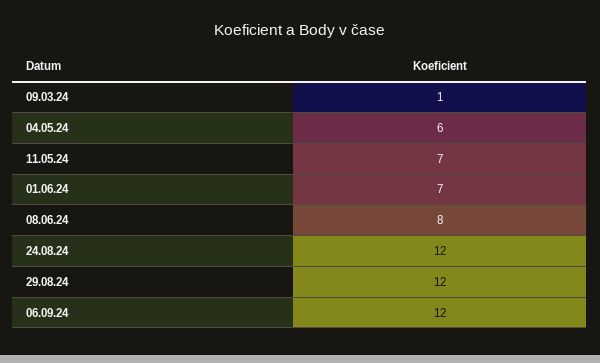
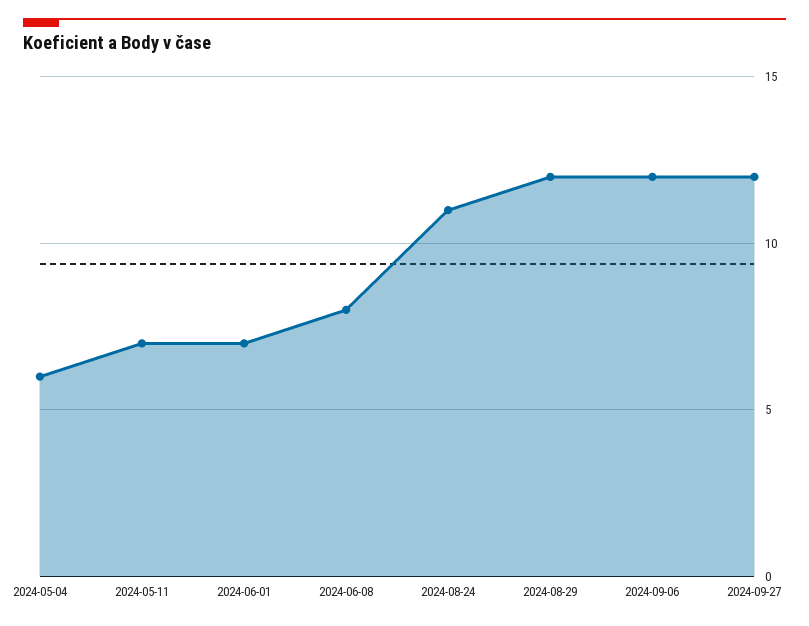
09.03.24: 1 -> none
24.08.24: 12 -> 11
2024-09-27: none -> 12

